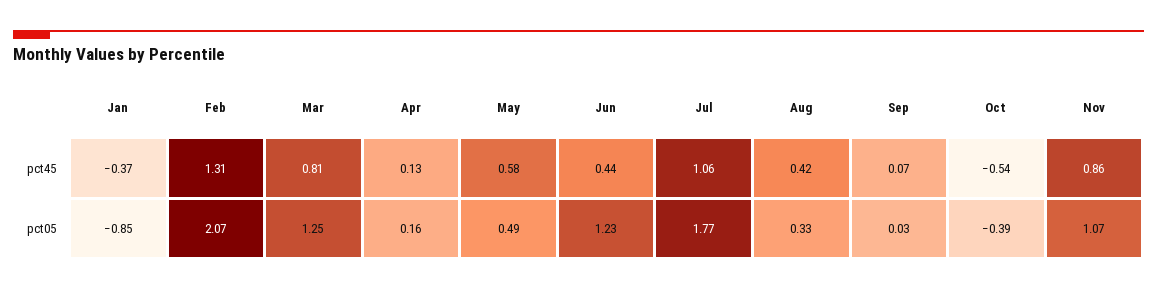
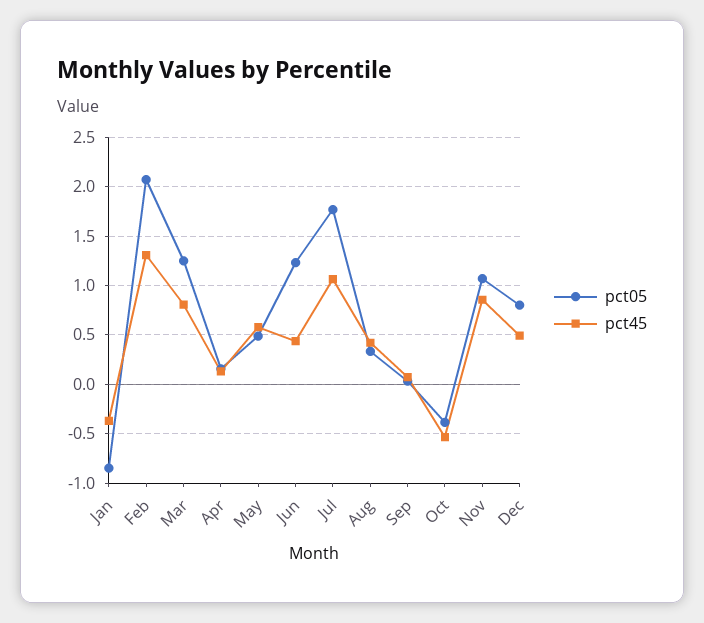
pct05, Dec: none -> 0.8
pct45, Dec: none -> 0.5

